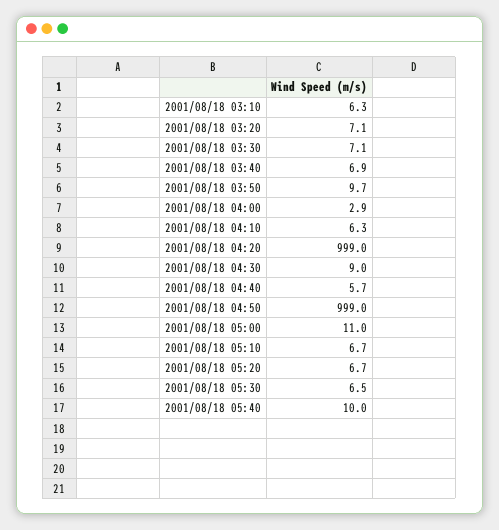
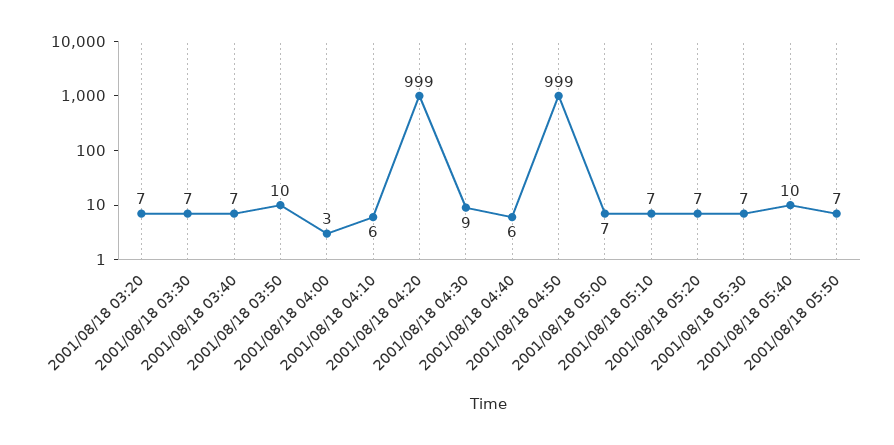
2001/08/18 03:10: 6.3 -> none
2001/08/18 05:00: 11 -> 7
2001/08/18 05:50: none -> 7

